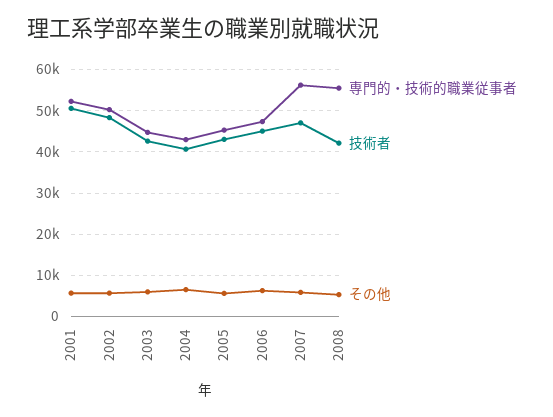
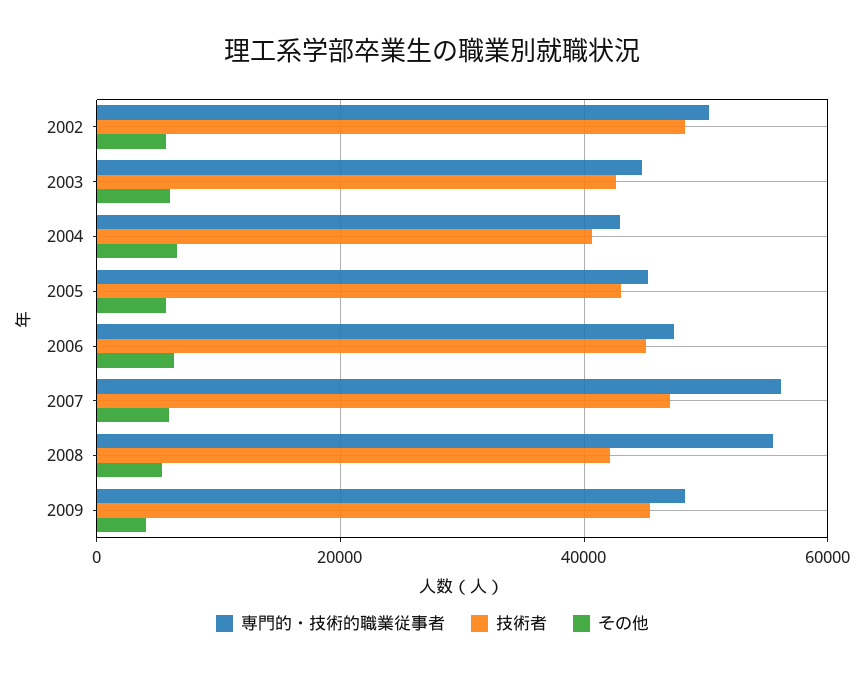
専門的・技術的職業従事者, 2001: 52000 -> none
技術者, 2001: 50000 -> none
その他, 2001: 6000 -> none
専門的・技術的職業従事者, 2009: none -> 48000
技術者, 2009: none -> 46000
その他, 2009: none -> 4000

